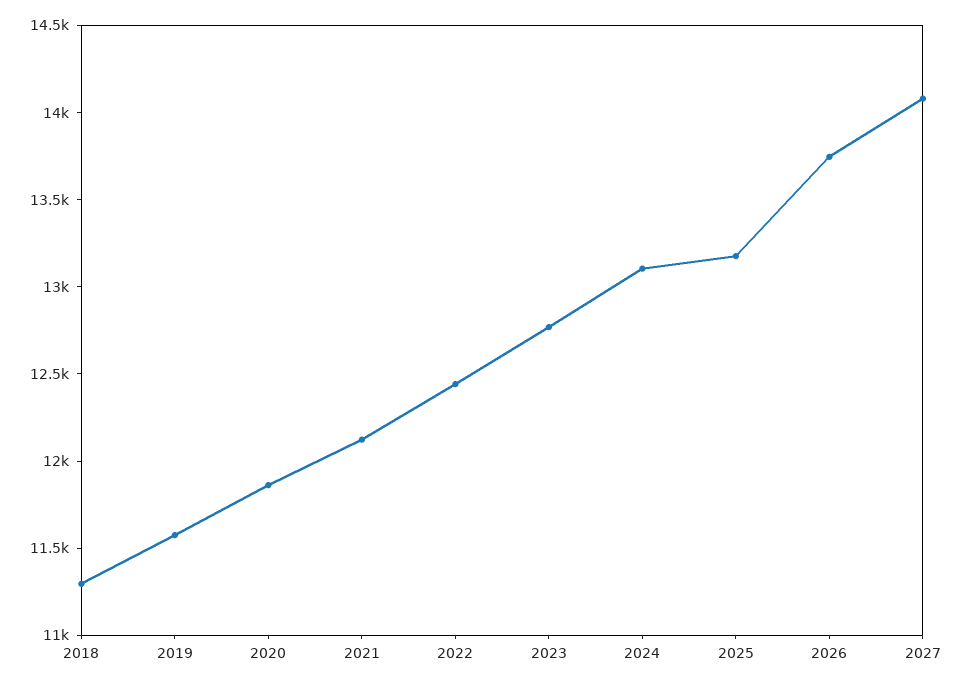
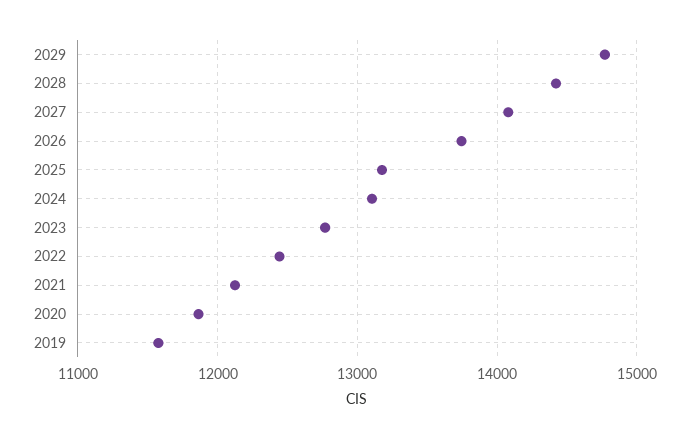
2018: 11300 -> none
2029: none -> 14800
2028: none -> 14400

